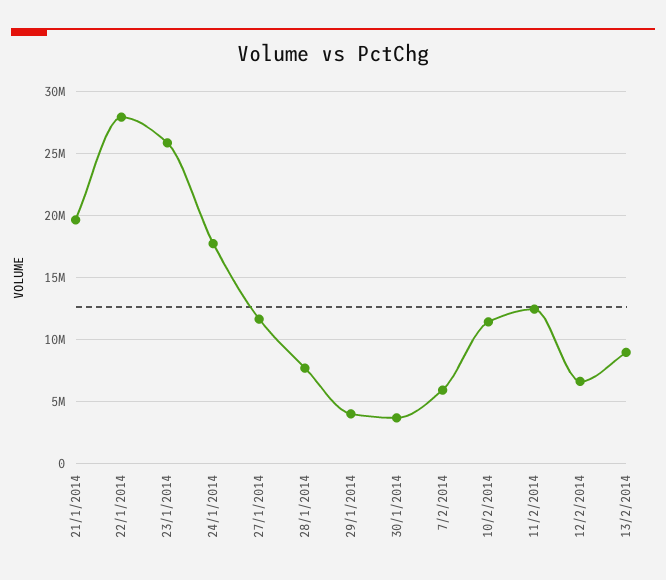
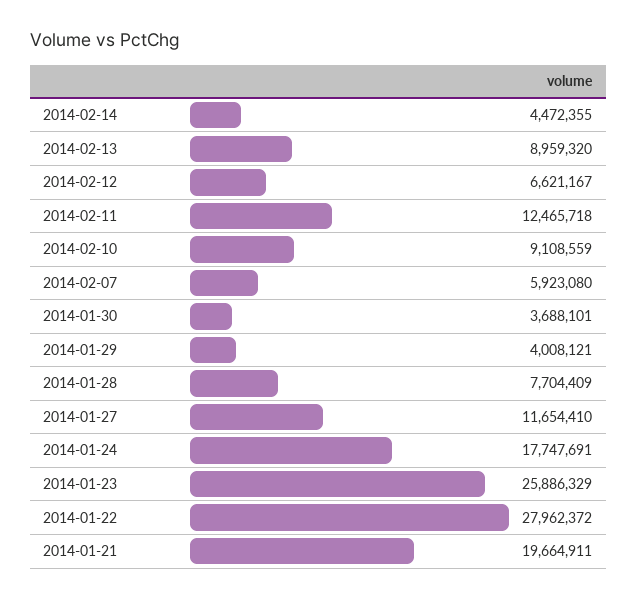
10/2/2014: 11500000 -> 9108559
2014-02-14: none -> 4472355

